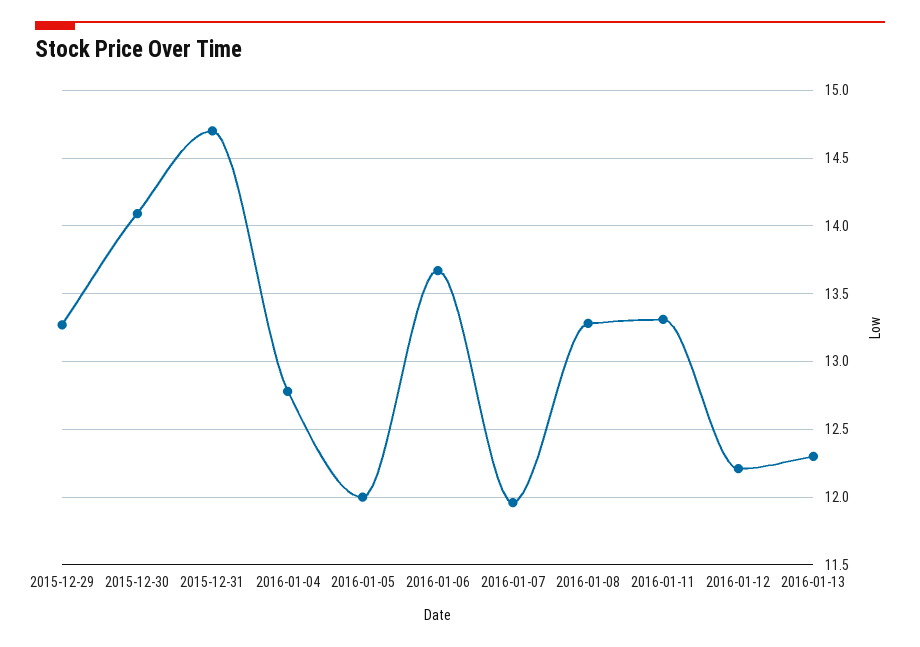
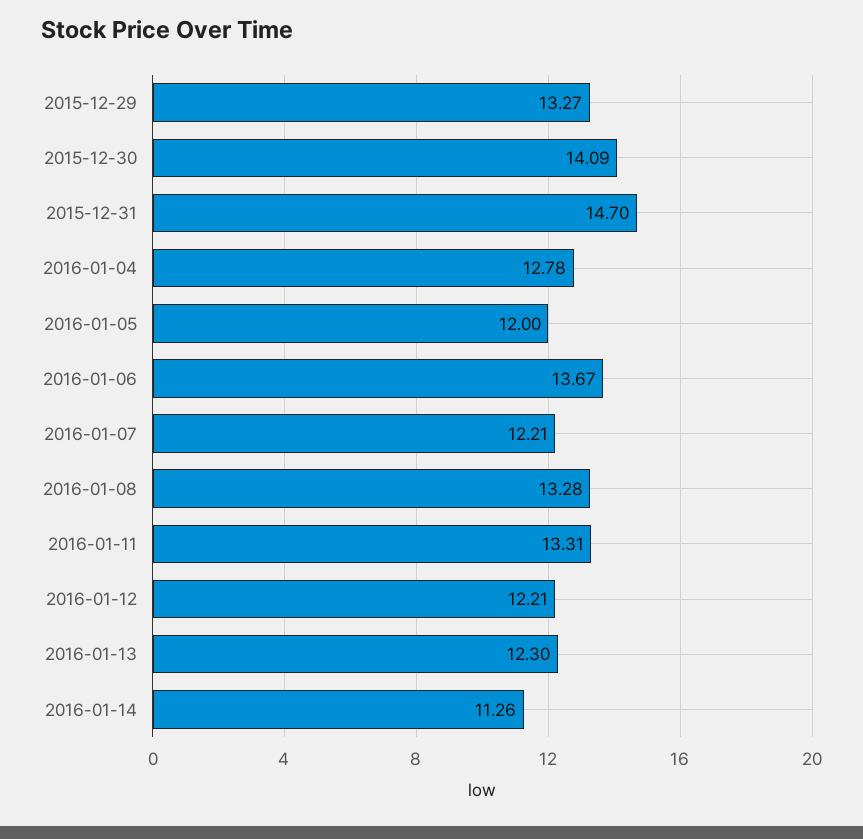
2016-01-07: 11.95 -> 12.21
2016-01-14: none -> 11.26

